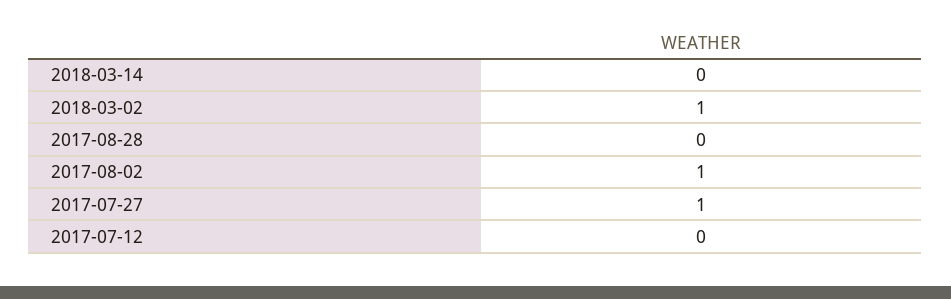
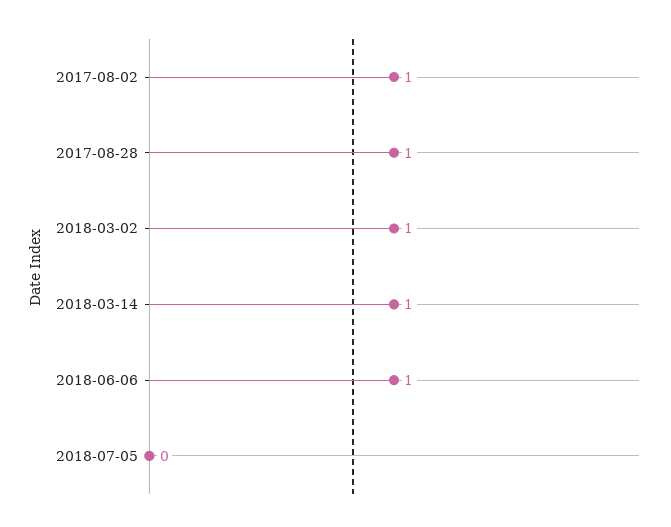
2018-03-14: 0 -> 1
2017-08-28: 0 -> 1
2017-07-27: 1 -> none
2017-07-12: 0 -> none
2018-06-06: none -> 1
2018-07-05: none -> 0

